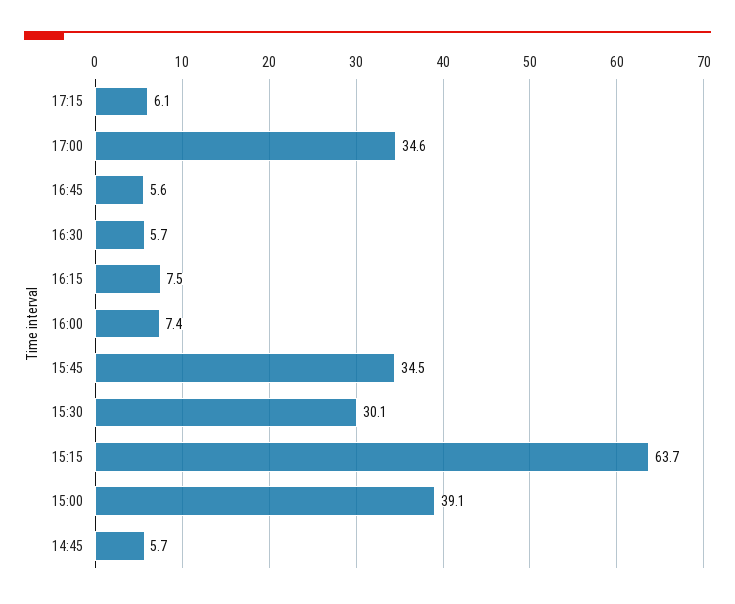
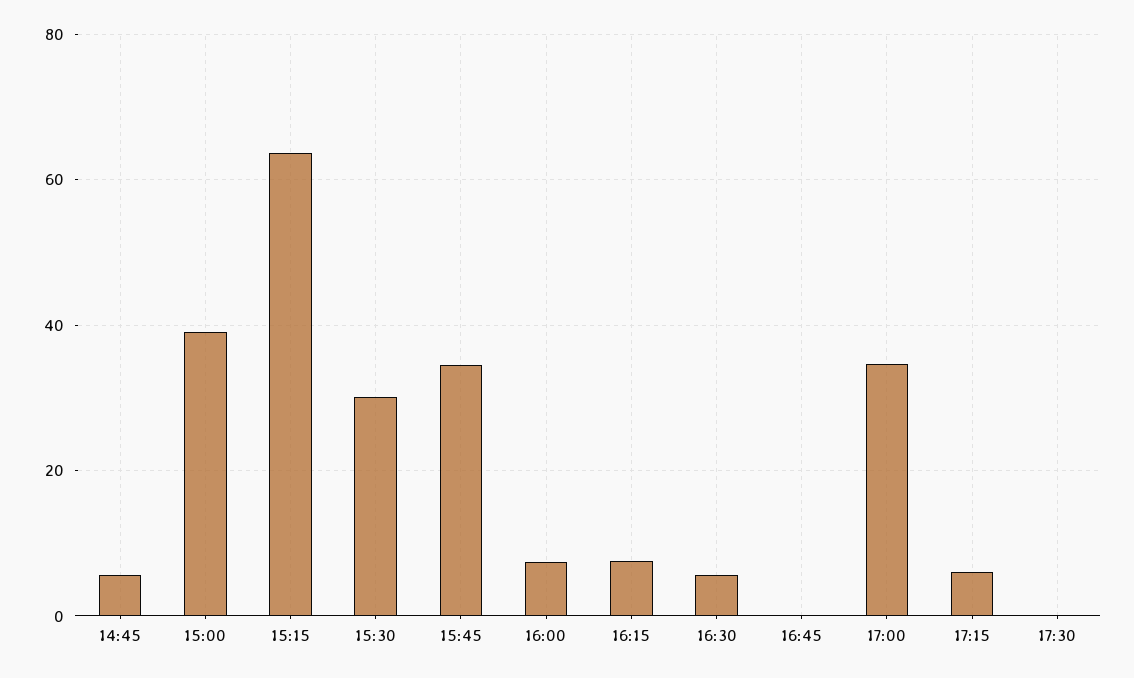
16:45: 5.6 -> 0
17:30: none -> 0

